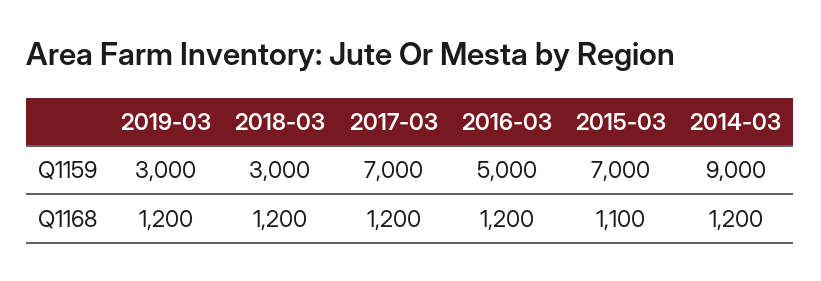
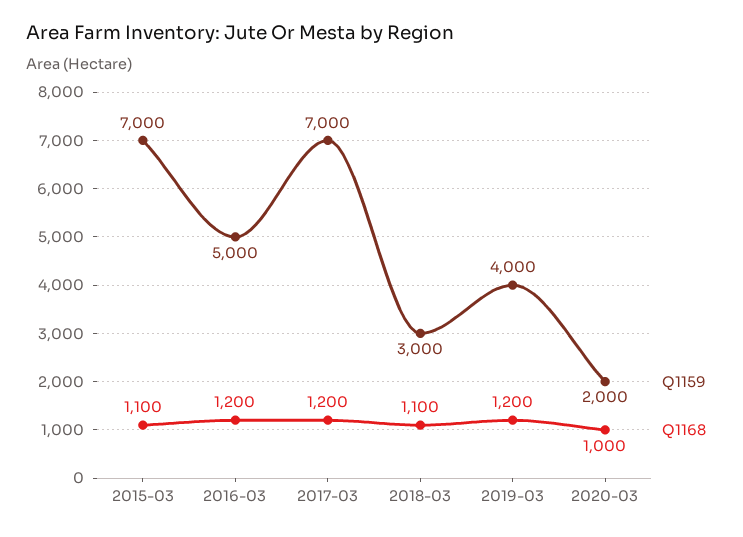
Q1159, 2019-03: 3000 -> 4000
Q1159, 2014-03: 9000 -> none
Q1168, 2018-03: 1200 -> 1100
Q1168, 2014-03: 1200 -> none
Q1159, 2020-03: none -> 2000
Q1168, 2020-03: none -> 1000

